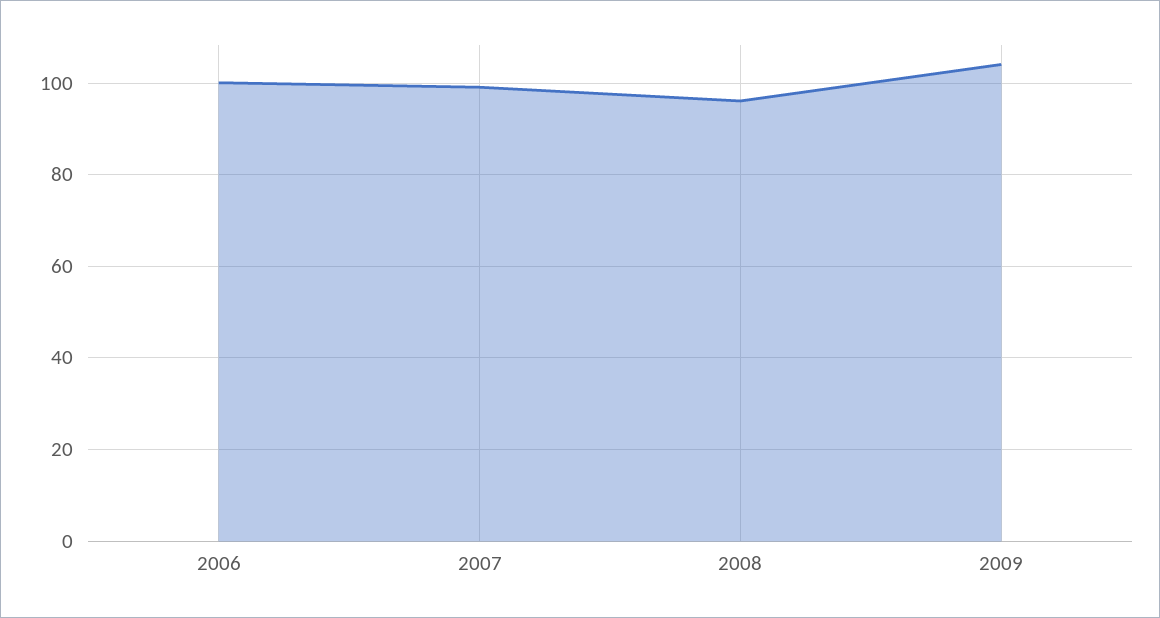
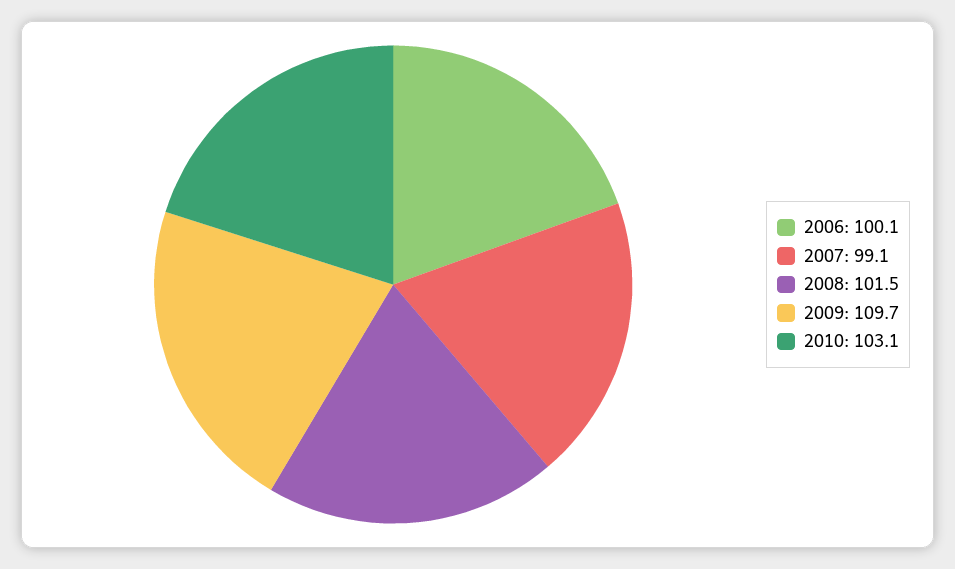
2008: 96 -> 101.5
2009: 104 -> 109.7
2010: none -> 103.1

